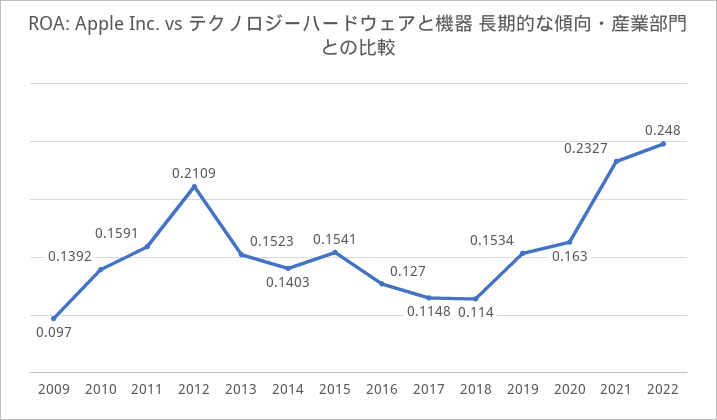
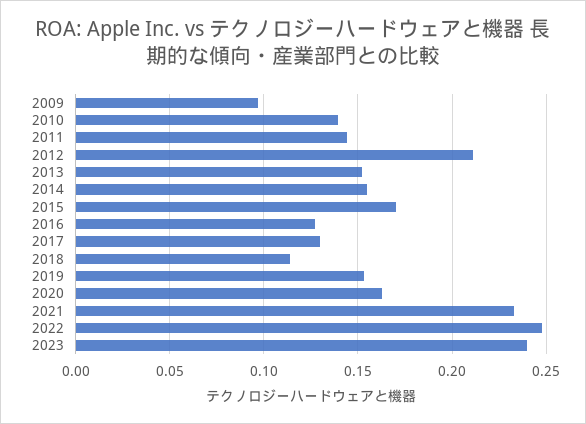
2011: 0.1591 -> 0.145
2014: 0.1403 -> 0.155
2015: 0.1541 -> 0.17
2017: 0.1148 -> 0.13
2023: none -> 0.24

